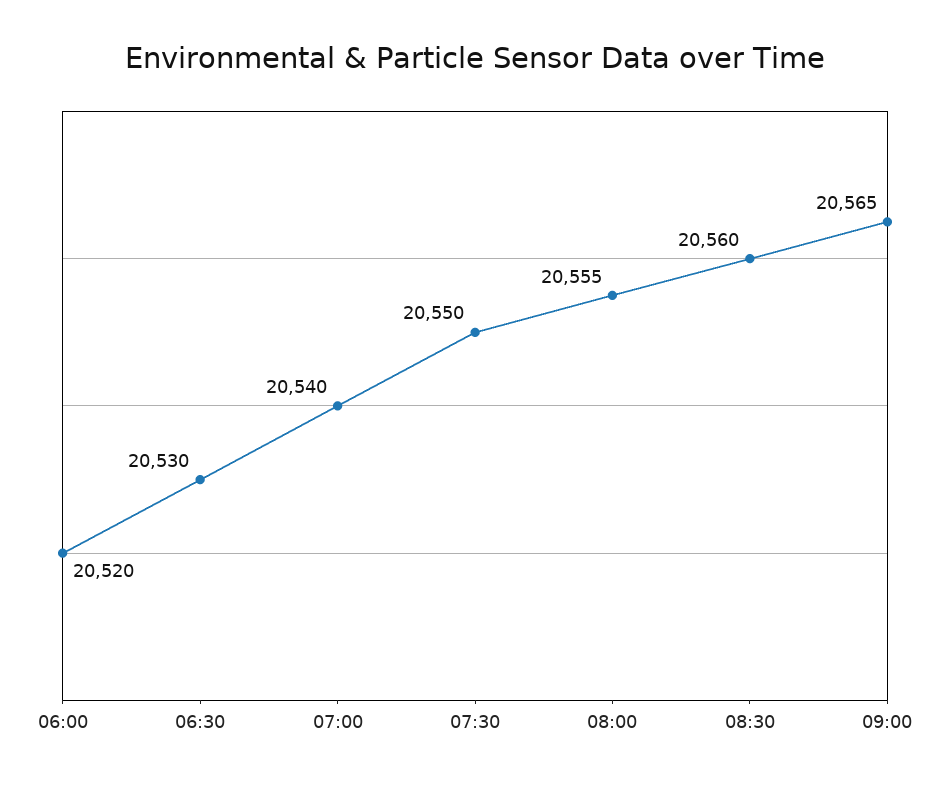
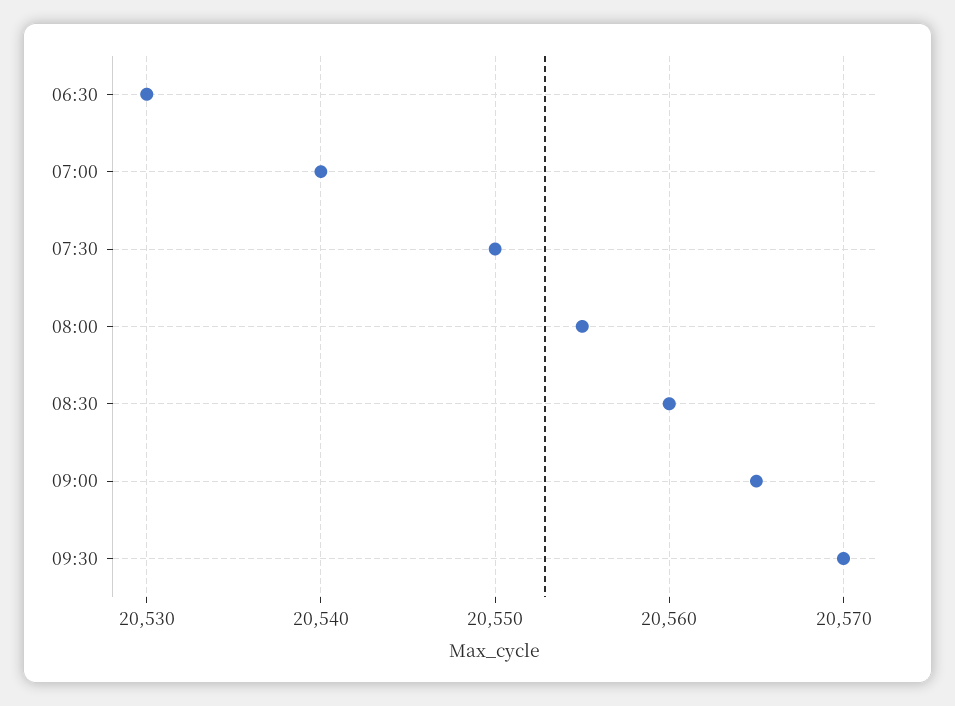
06:00: 20520 -> none
09:30: none -> 20570

